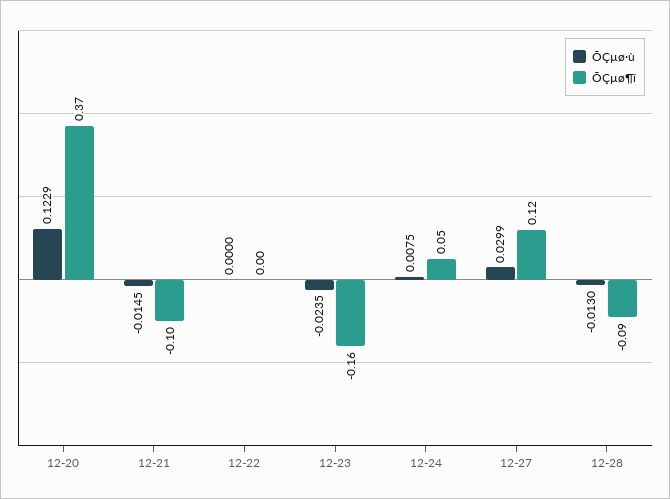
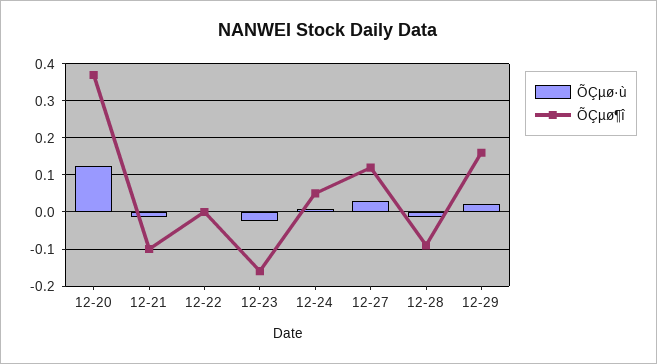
ÕÇµø·ù, 12-29: none -> 0.02
ÕÇµø¶î, 12-29: none -> 0.16

